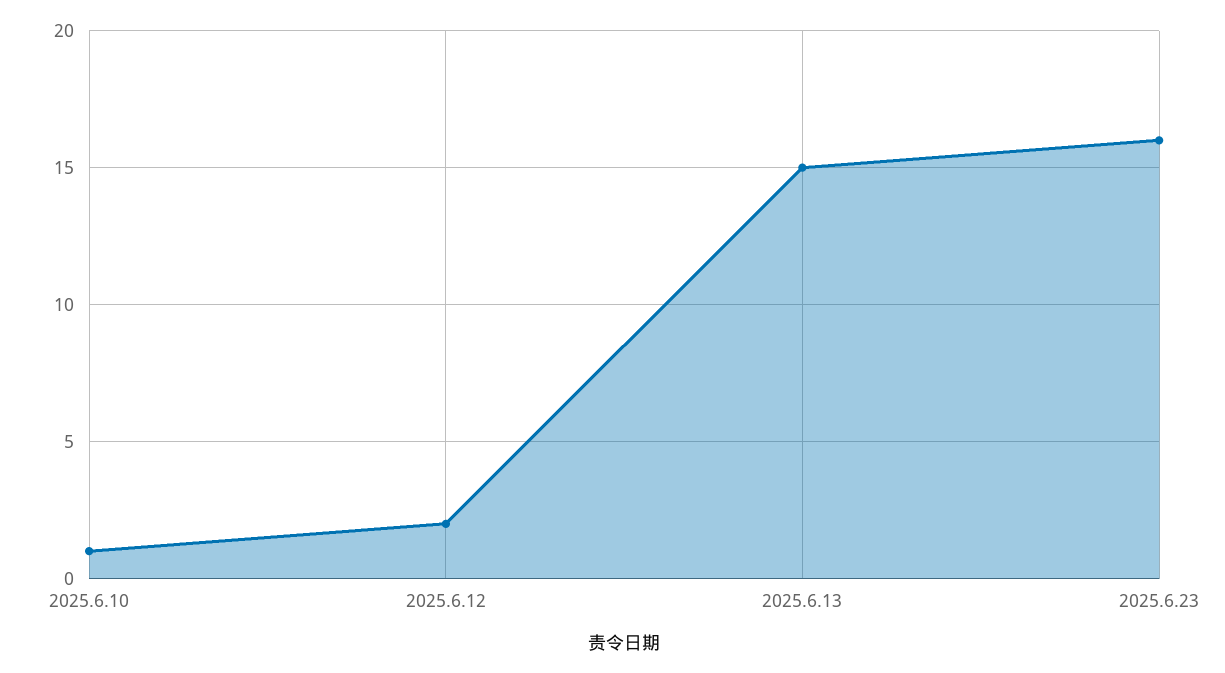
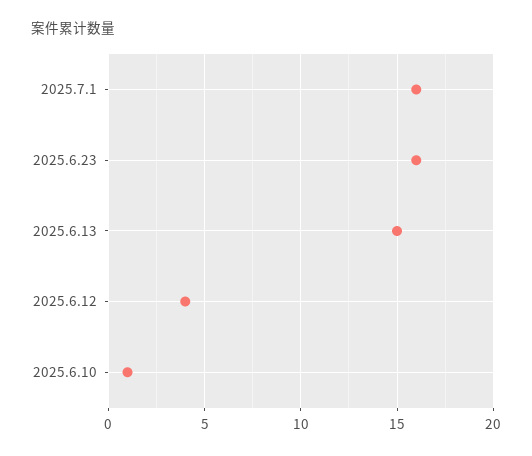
2025.6.12: 2 -> 4
2025.7.1: none -> 16

